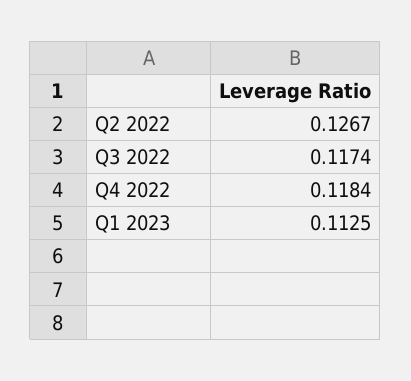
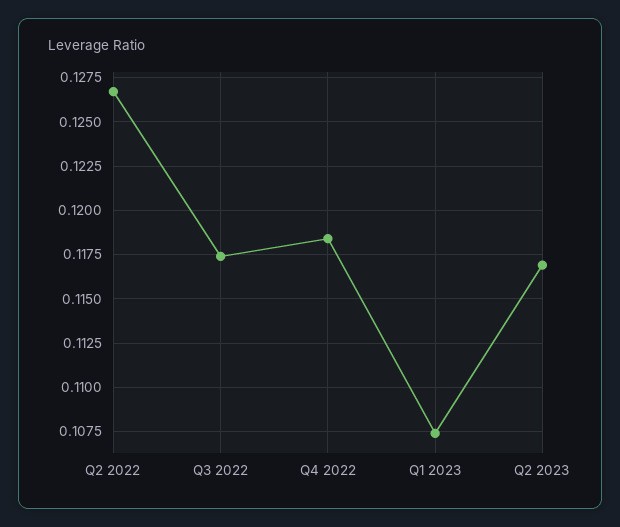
Q1 2023: 0.1125 -> 0.1075
Q2 2023: none -> 0.117

